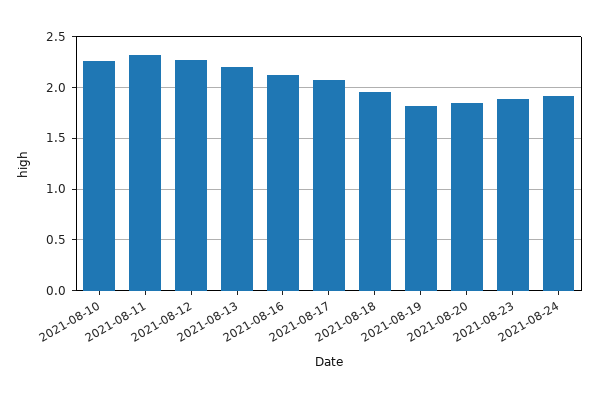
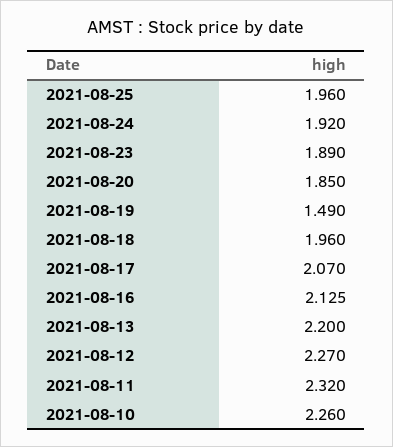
2021-08-19: 1.8 -> 1.49
2021-08-25: none -> 1.96

